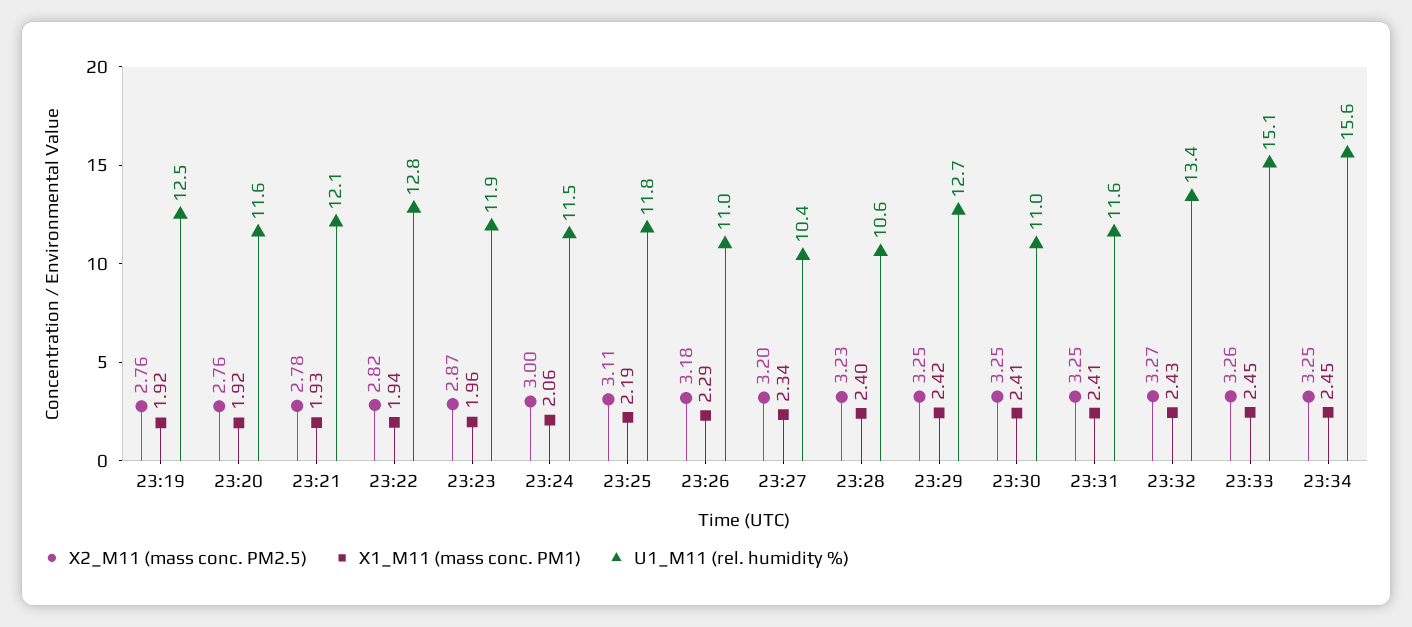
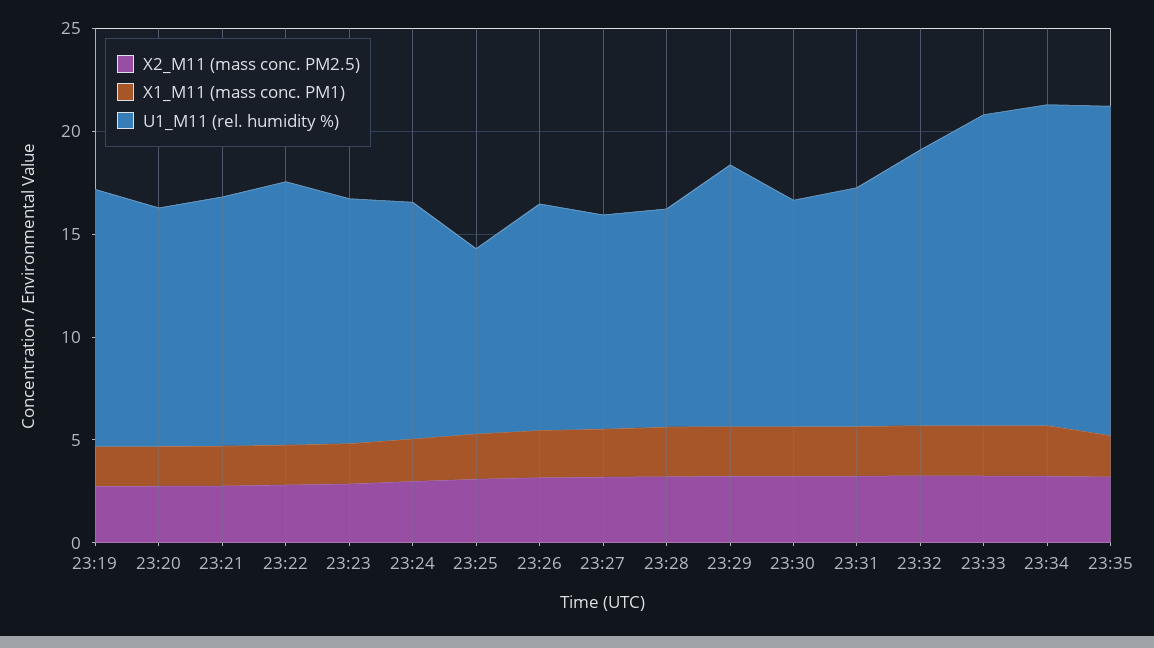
U1_M11 (rel. humidity %), 23:25: 11.8 -> 9
X2_M11 (mass conc. PM2.5), 23:35: none -> 3
X1_M11 (mass conc. PM1), 23:35: none -> 2
U1_M11 (rel. humidity %), 23:35: none -> 16

